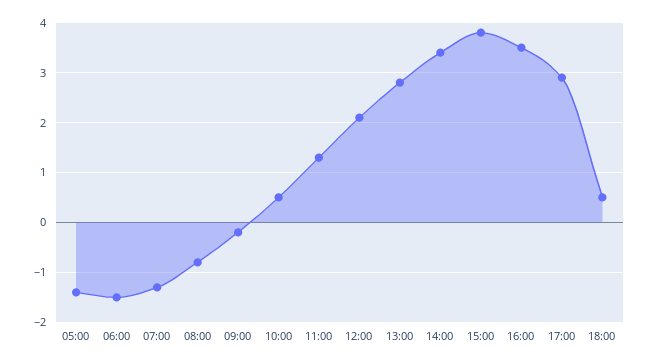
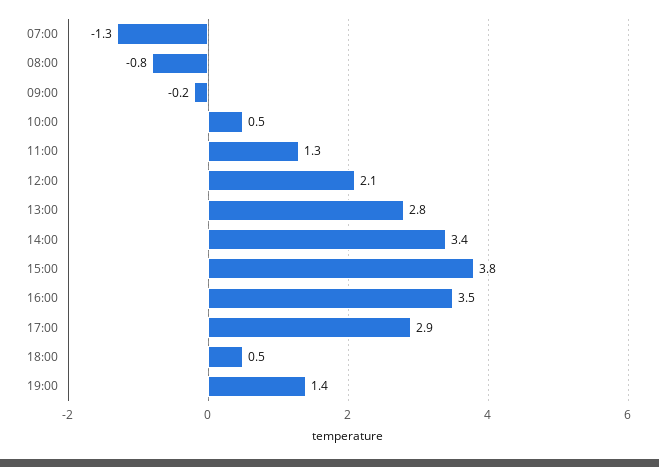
05:00: -1.5 -> none
06:00: -1.5 -> none
19:00: none -> 1.4

